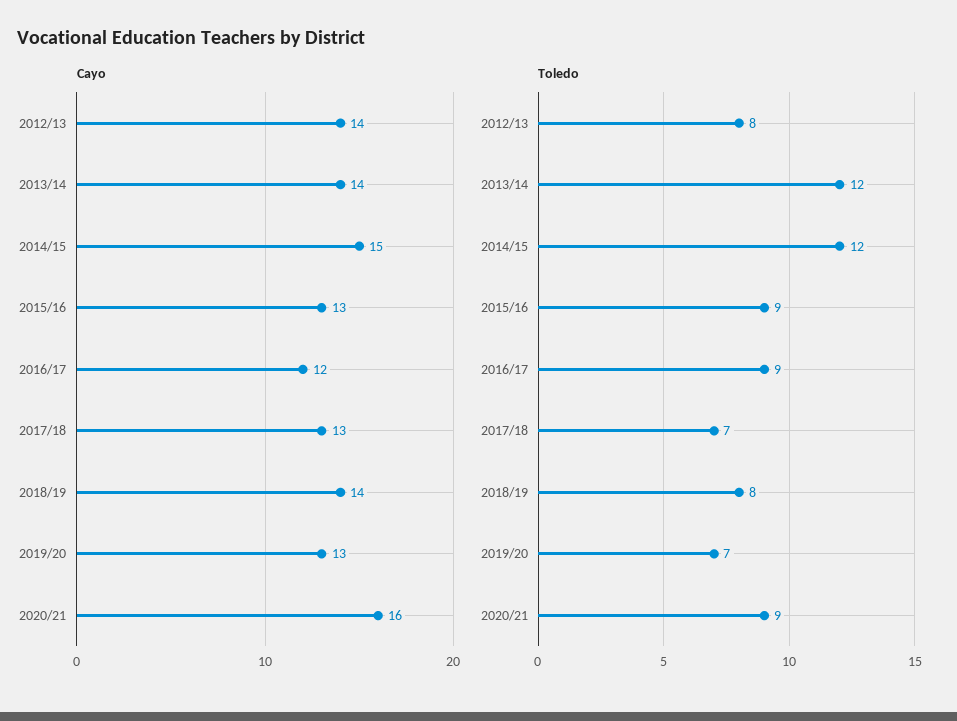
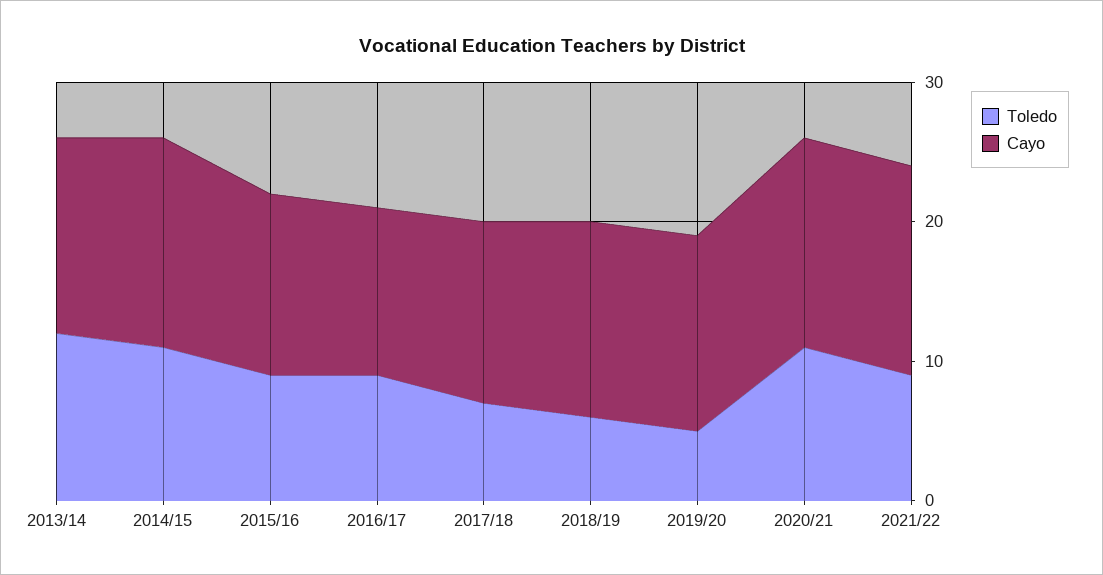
Cayo, 2012/13: 14 -> none
Cayo, 2019/20: 13 -> 14
Cayo, 2020/21: 16 -> 15
Toledo, 2012/13: 8 -> none
Toledo, 2014/15: 12 -> 11
Toledo, 2018/19: 8 -> 6
Toledo, 2019/20: 7 -> 5
Toledo, 2020/21: 9 -> 11
Toledo, 2021/22: none -> 9
Cayo, 2021/22: none -> 15

